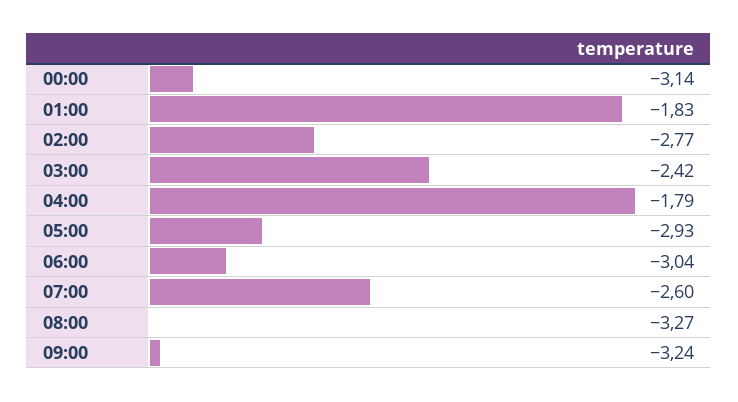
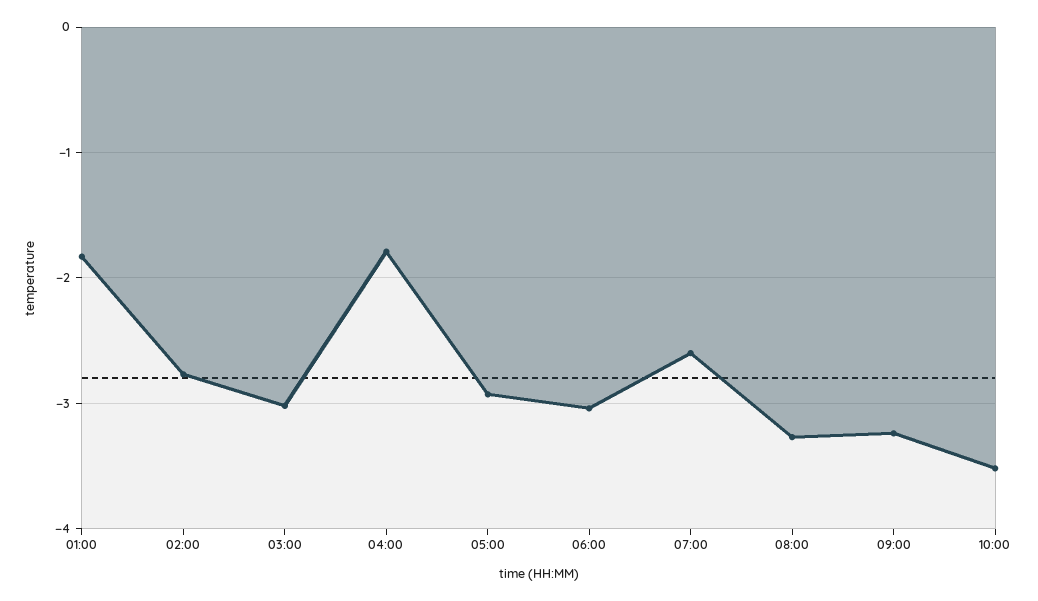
00:00: -3.14 -> none
03:00: -2.42 -> -3
10:00: none -> -3.5

